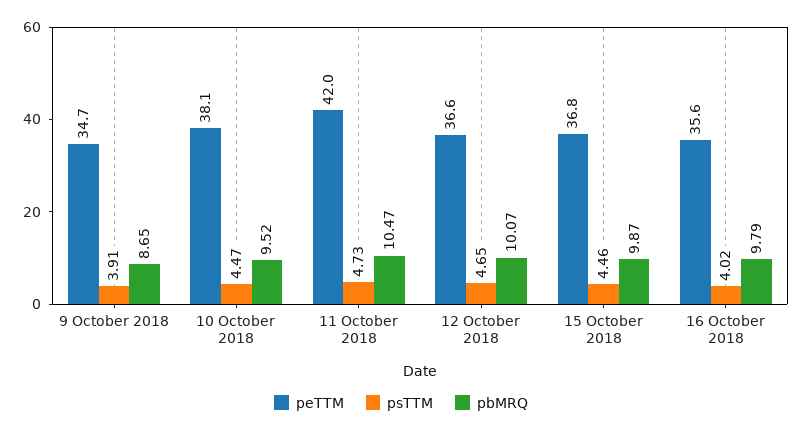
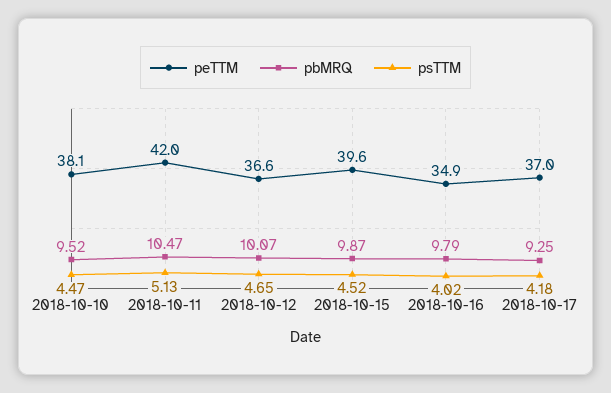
peTTM, 9 October 2018: 34.7 -> none
psTTM, 9 October 2018: 3.91 -> none
pbMRQ, 9 October 2018: 8.65 -> none
psTTM, 11 October 2018: 4.73 -> 5.13
peTTM, 15 October 2018: 36.8 -> 39.6
psTTM, 15 October 2018: 4.46 -> 4.52
peTTM, 16 October 2018: 35.6 -> 34.9
peTTM, 2018-10-17: none -> 37
pbMRQ, 2018-10-17: none -> 9.25
psTTM, 2018-10-17: none -> 4.18

